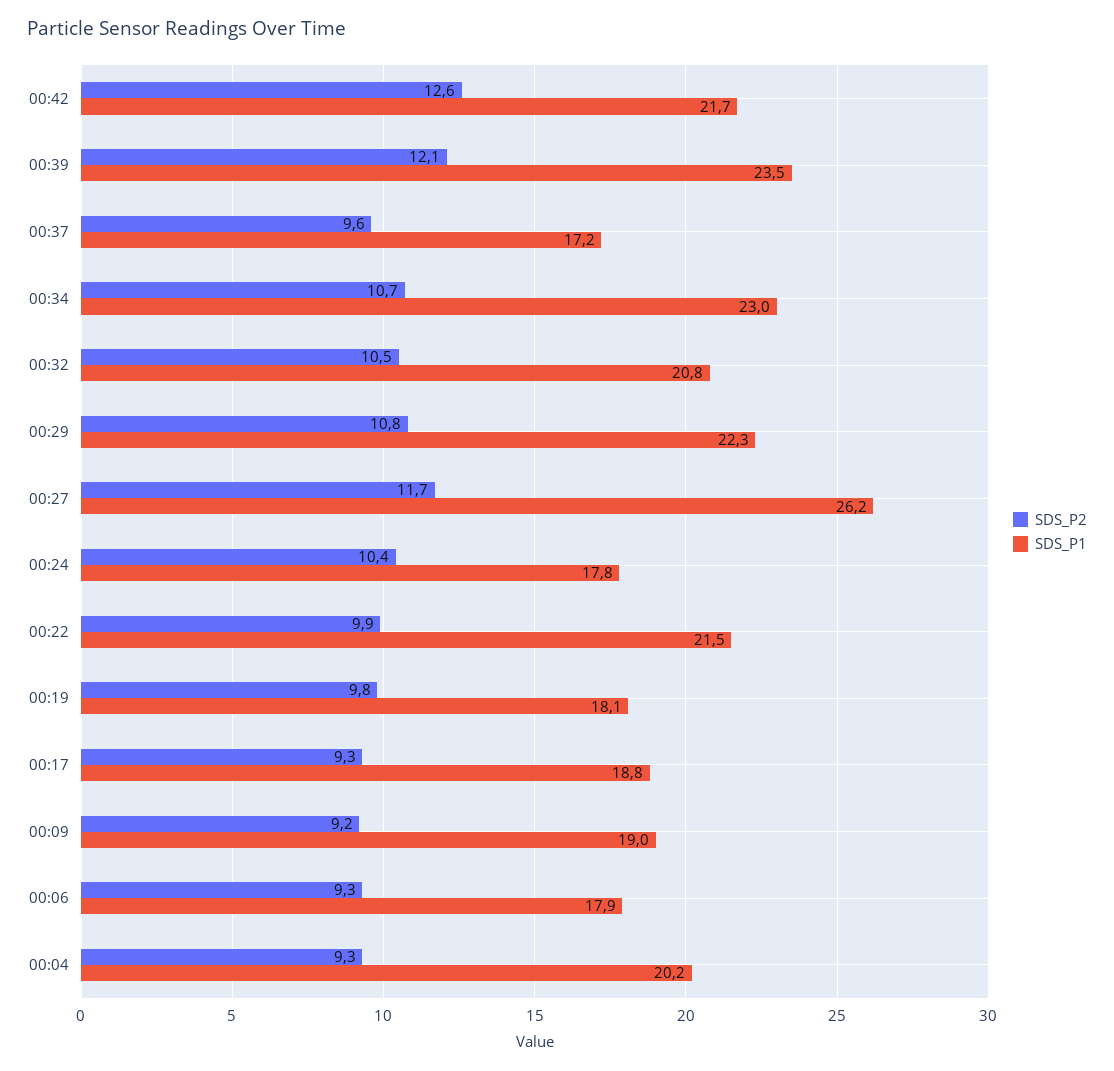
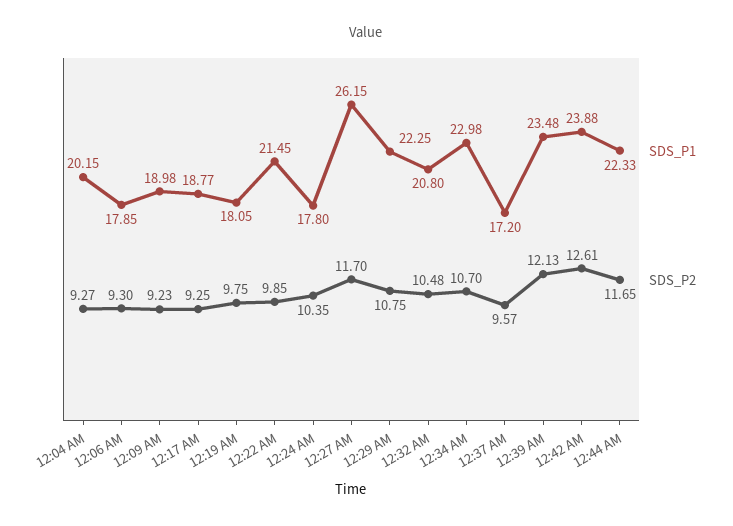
SDS_P1, 00:42: 21.7 -> 23.88
SDS_P1, 12:44 AM: none -> 22.33
SDS_P2, 12:44 AM: none -> 11.65

